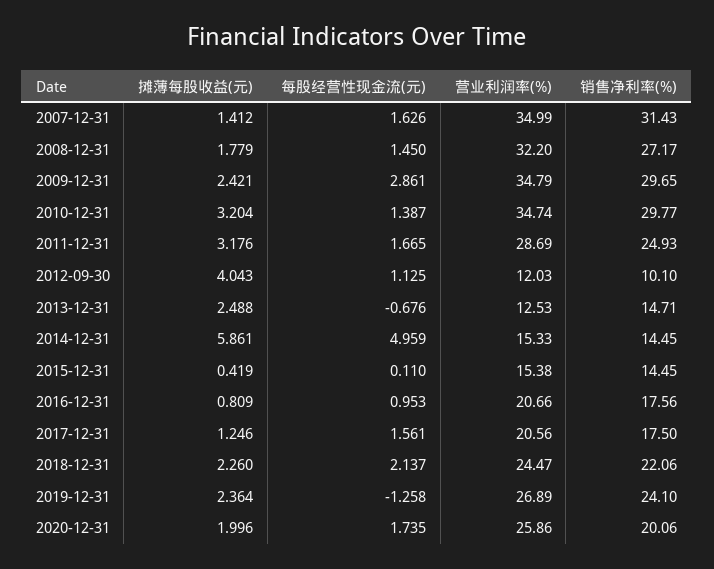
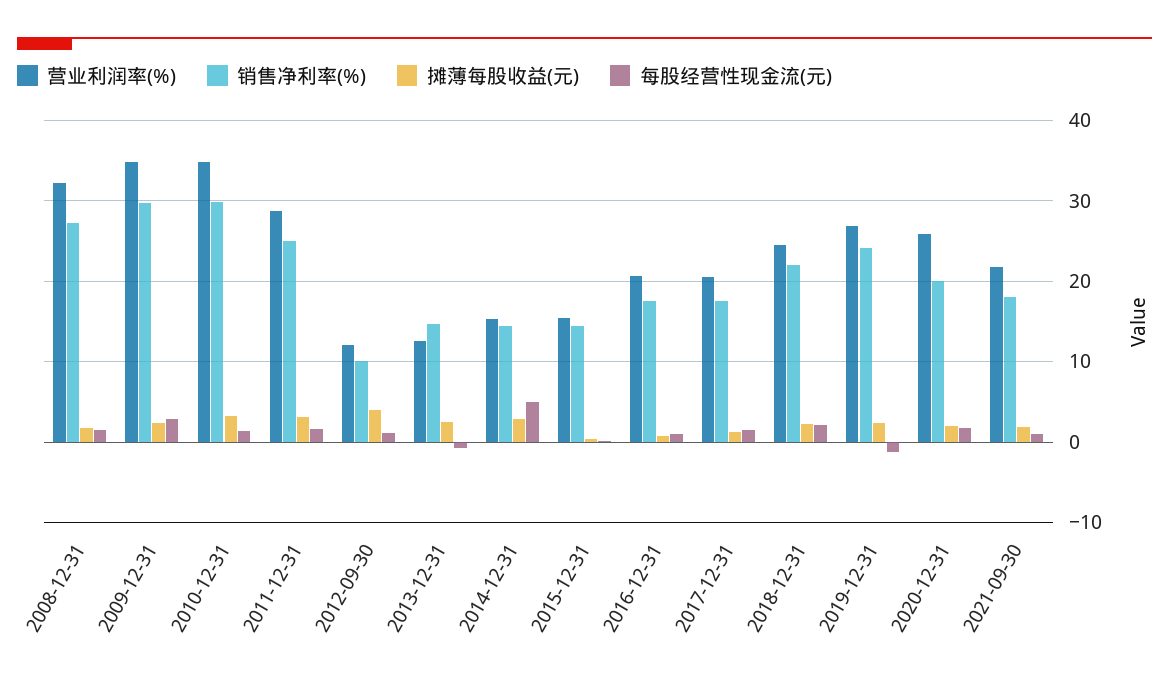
摊薄每股收益(元), 2007-12-31: 1.412 -> none
每股经营性现金流(元), 2007-12-31: 1.626 -> none
营业利润率(%), 2007-12-31: 34.99 -> none
销售净利率(%), 2007-12-31: 31.43 -> none
摊薄每股收益(元), 2014-12-31: 5.861 -> 3
营业利润率(%), 2021-09-30: none -> 22
销售净利率(%), 2021-09-30: none -> 18
摊薄每股收益(元), 2021-09-30: none -> 2
每股经营性现金流(元), 2021-09-30: none -> 1

